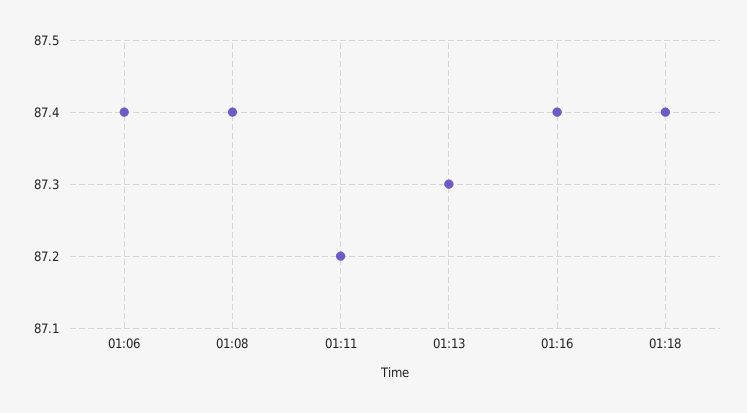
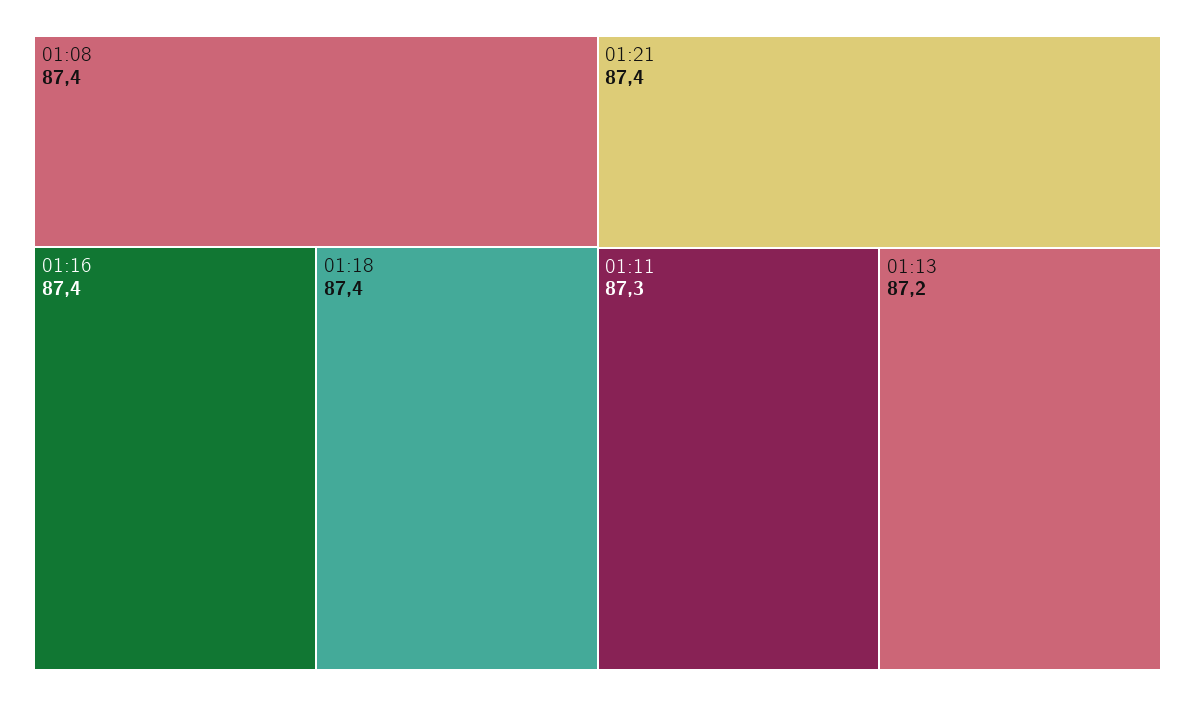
01:06: 87.4 -> none
01:11: 87.2 -> 87.3
01:13: 87.3 -> 87.2
01:21: none -> 87.4

